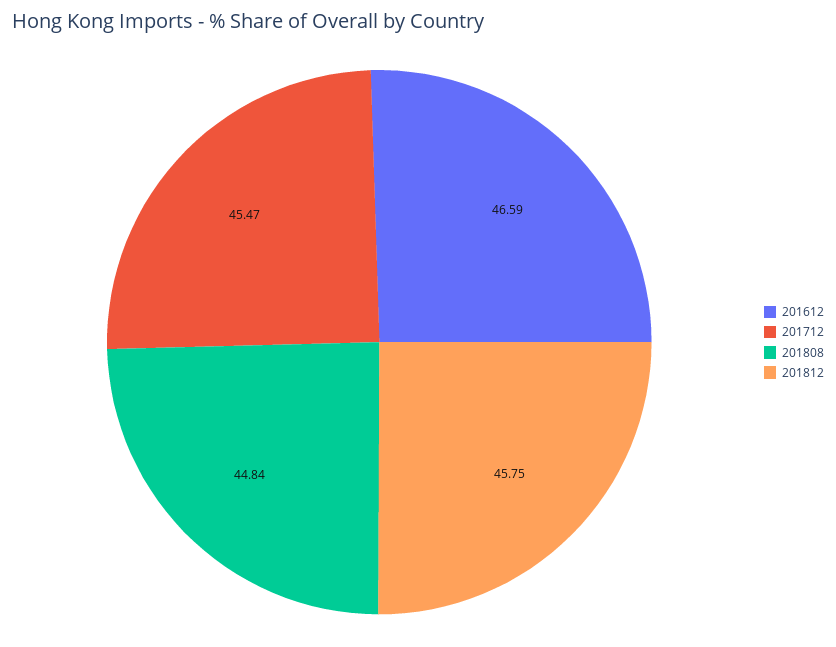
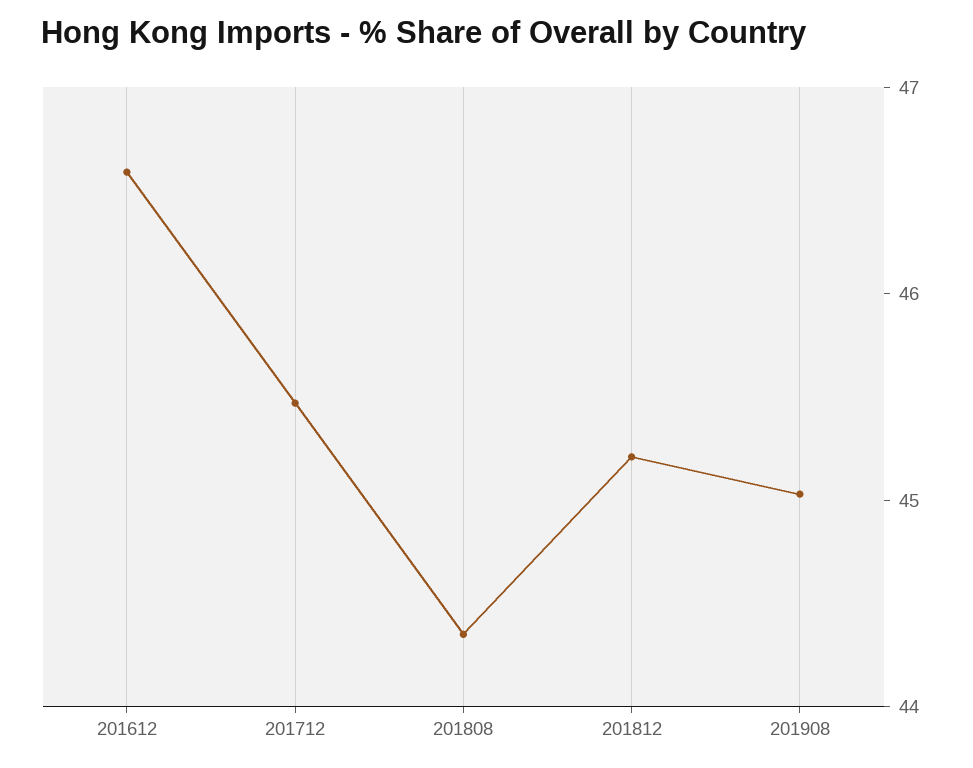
201808: 44.84 -> 44.4
201812: 45.75 -> 45.2
201908: none -> 45

